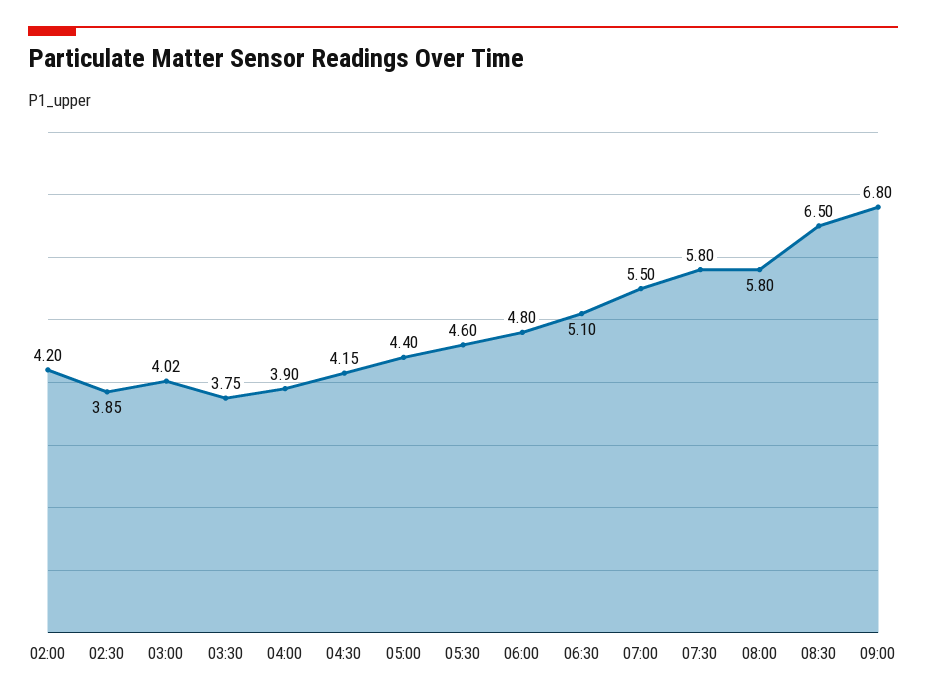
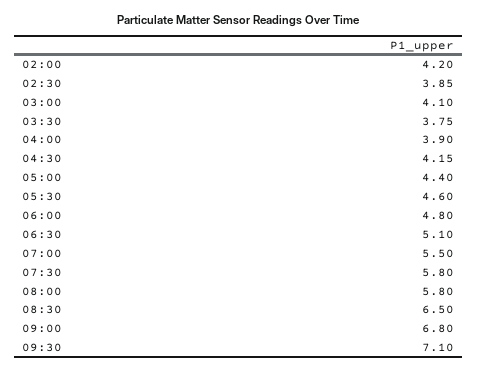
03:00: 4.02 -> 4.1
09:30: none -> 7.1

